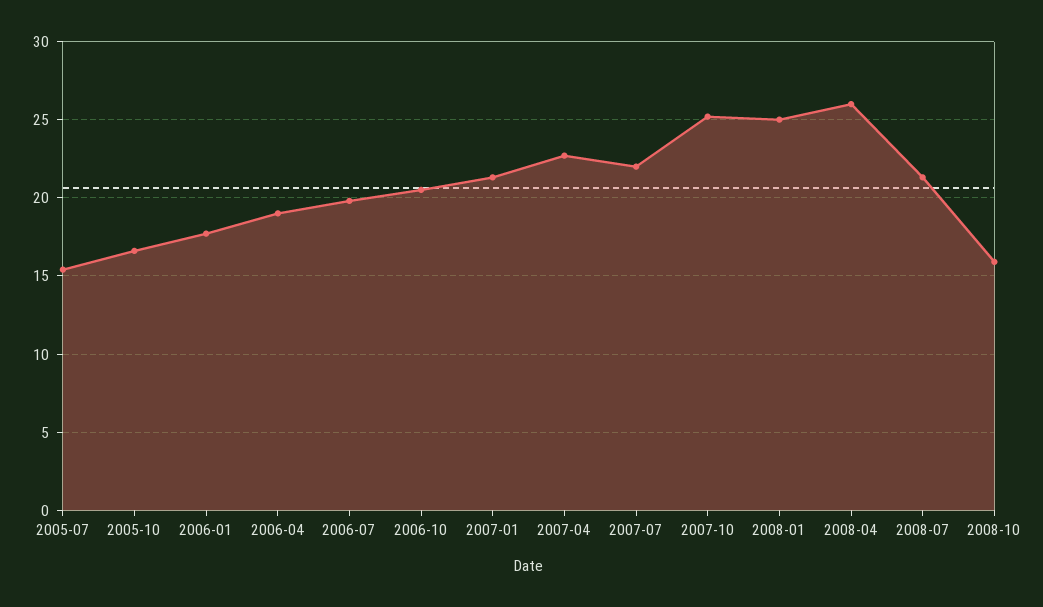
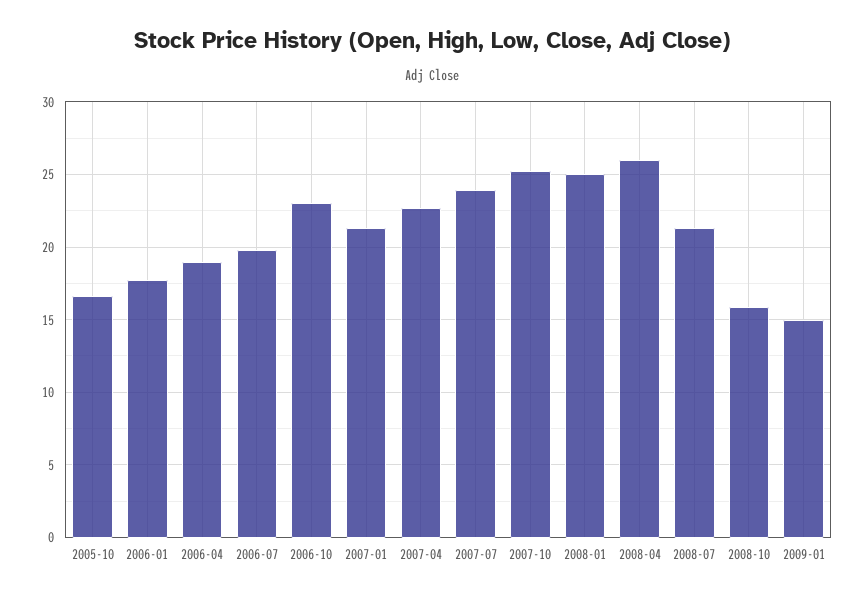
2005-07: 15.5 -> none
2006-10: 20.5 -> 23
2007-07: 22 -> 24
2009-01: none -> 15

